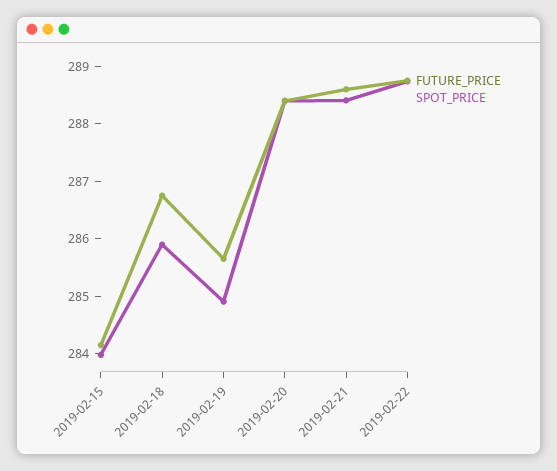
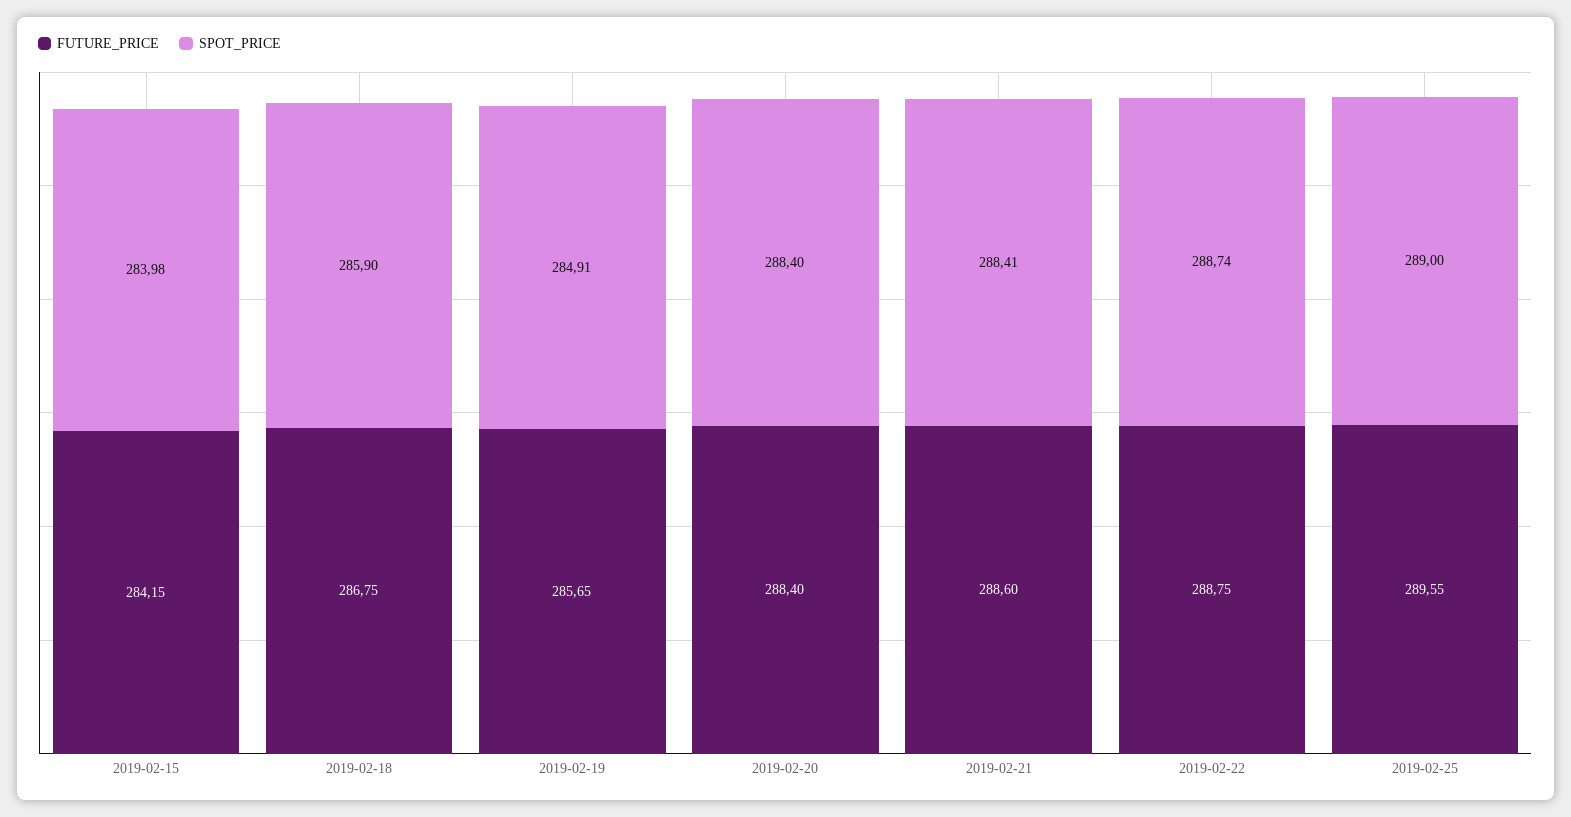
FUTURE_PRICE, 2019-02-25: none -> 289.55
SPOT_PRICE, 2019-02-25: none -> 289

